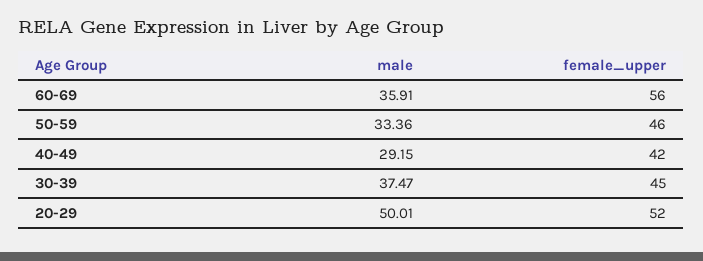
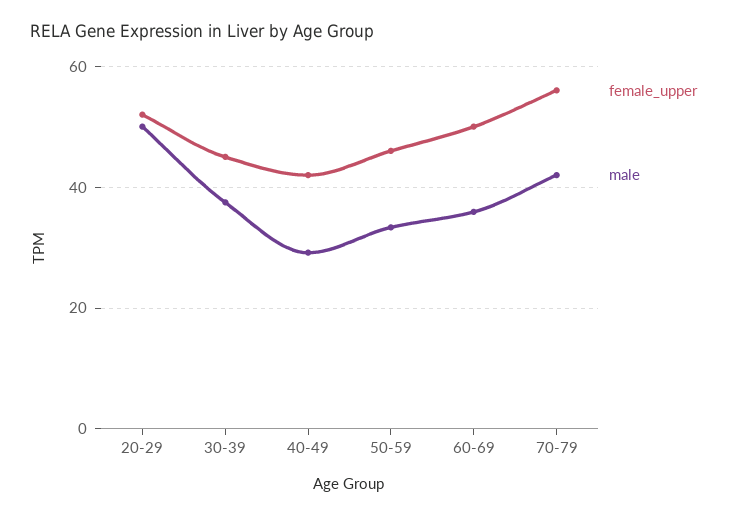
female_upper, 60-69: 56 -> 50
female_upper, 70-79: none -> 56
male, 70-79: none -> 42

